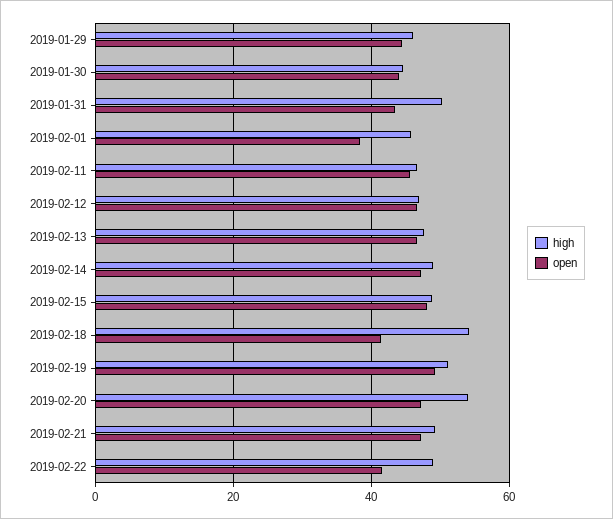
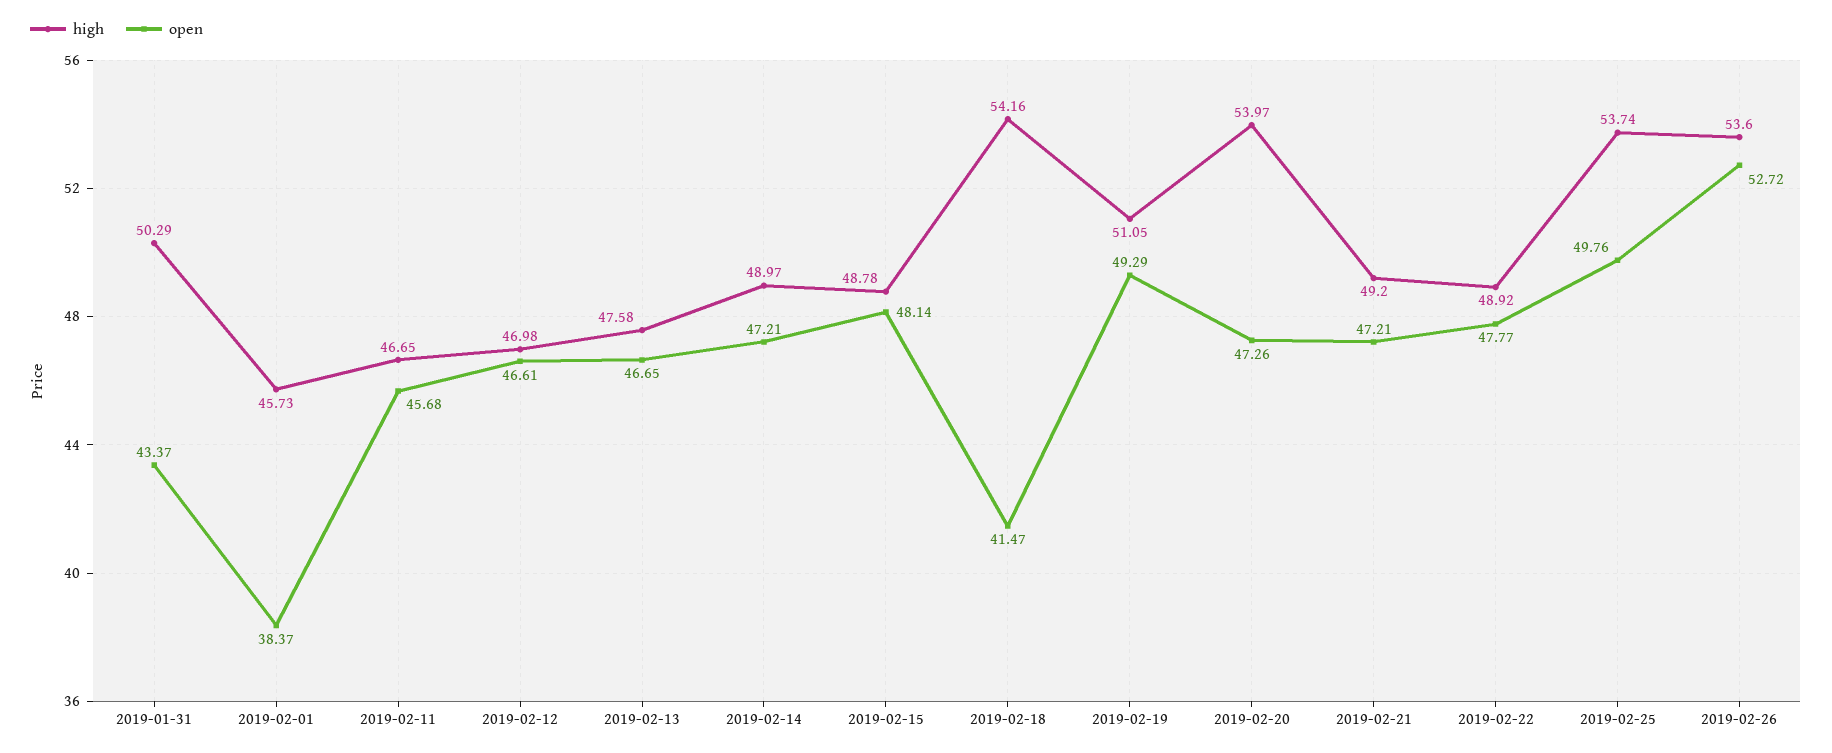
high, 2019-01-29: 46 -> none
open, 2019-01-29: 44 -> none
high, 2019-01-30: 44 -> none
open, 2019-01-30: 44 -> none
open, 2019-02-22: 42 -> 47.77
high, 2019-02-25: none -> 53.74
open, 2019-02-25: none -> 49.76
high, 2019-02-26: none -> 53.6
open, 2019-02-26: none -> 52.72

